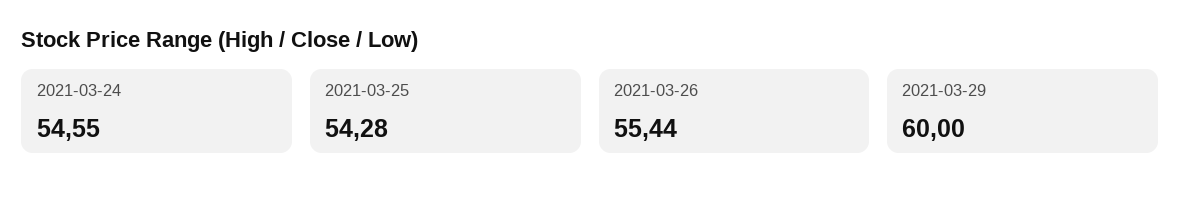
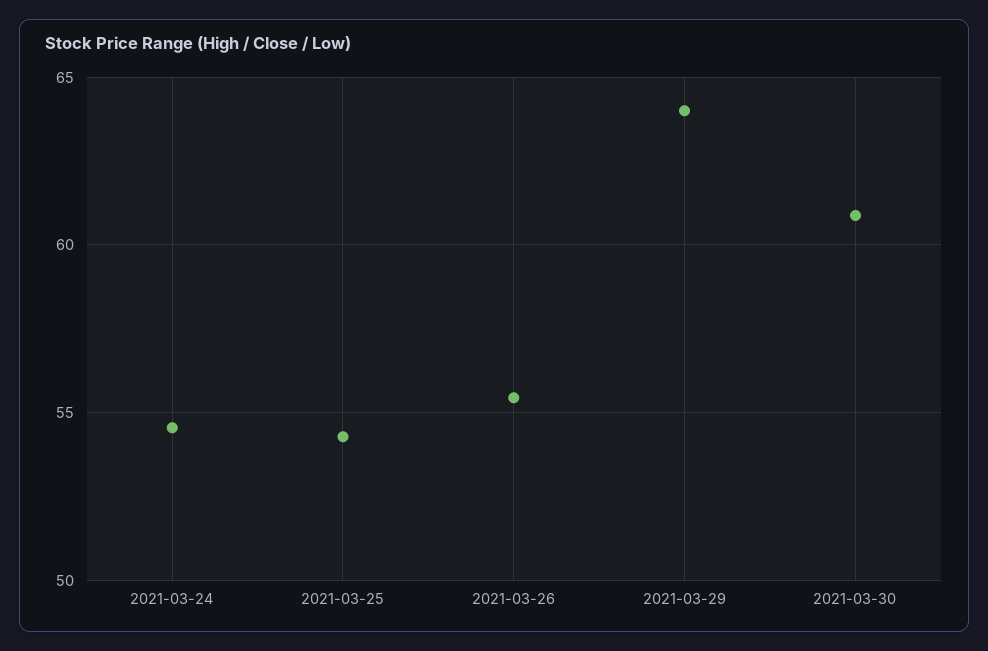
2021-03-29: 60 -> 64
2021-03-30: none -> 61

